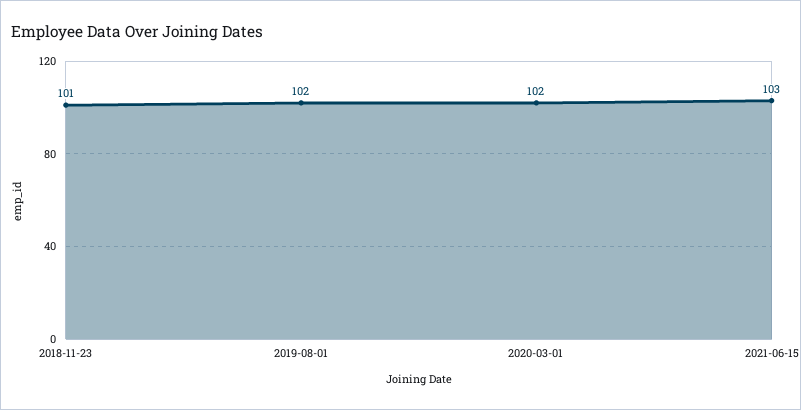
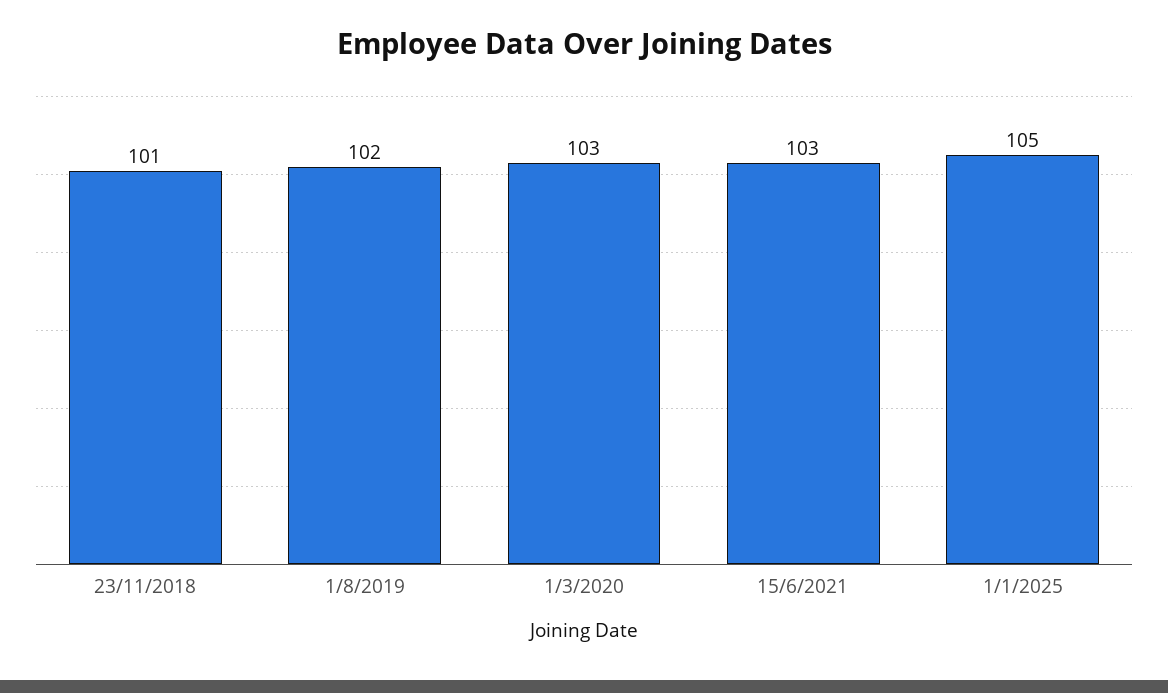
2020-03-01: 102 -> 103
1/1/2025: none -> 105

